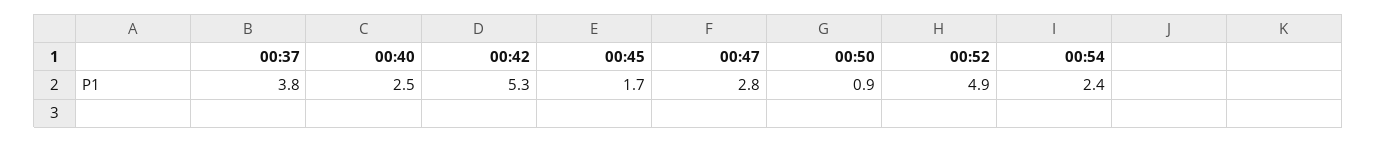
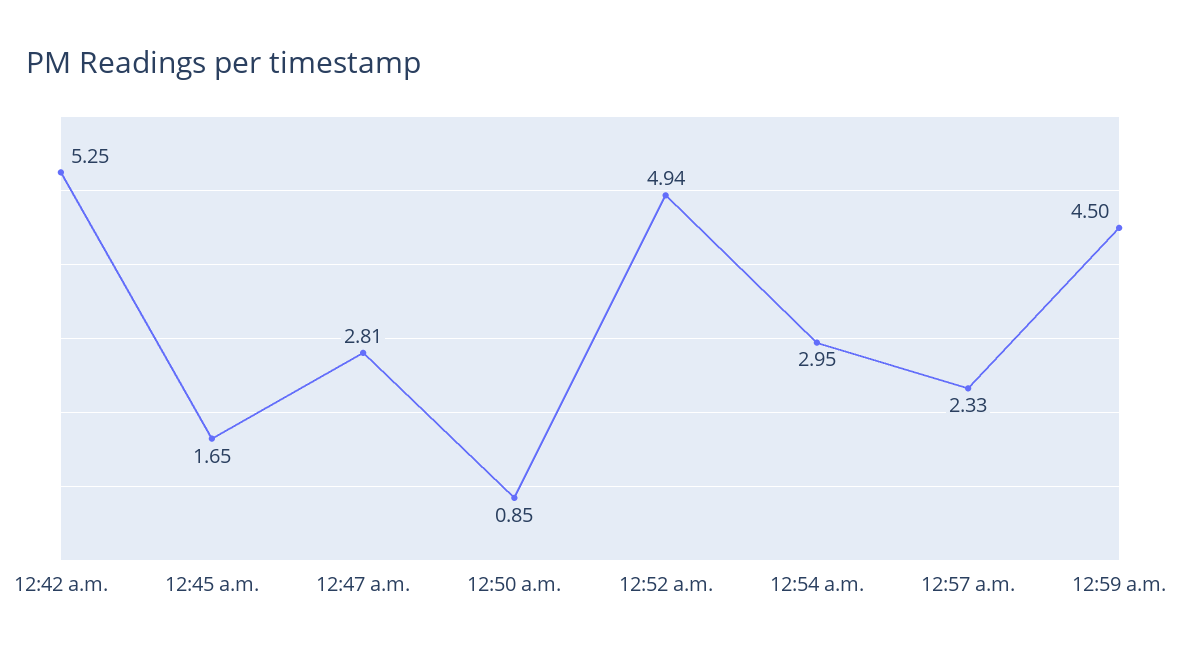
00:37: 3.8 -> none
00:40: 2.5 -> none
00:54: 2.4 -> 2.95
12:57 a.m.: none -> 2.33
12:59 a.m.: none -> 4.5

